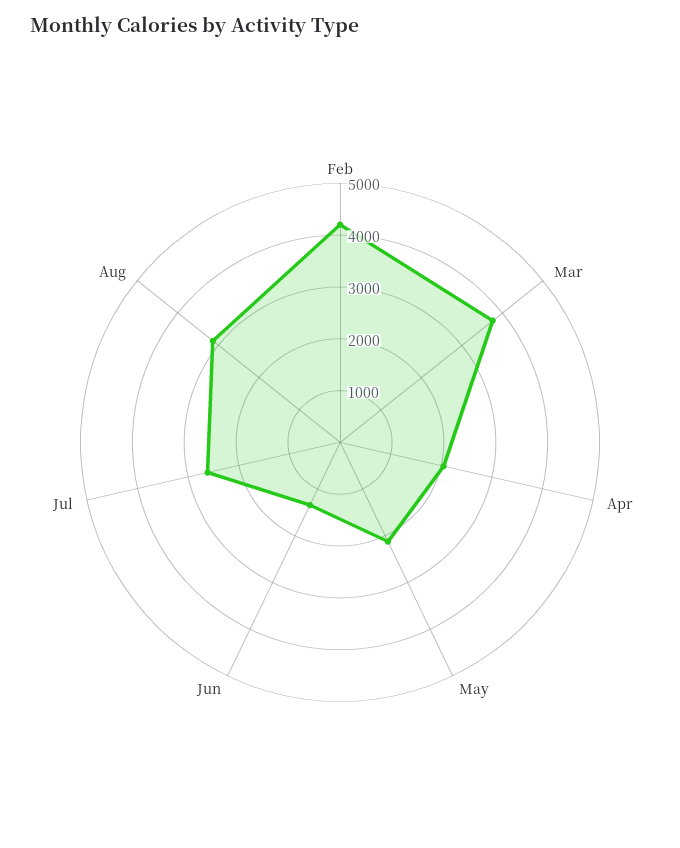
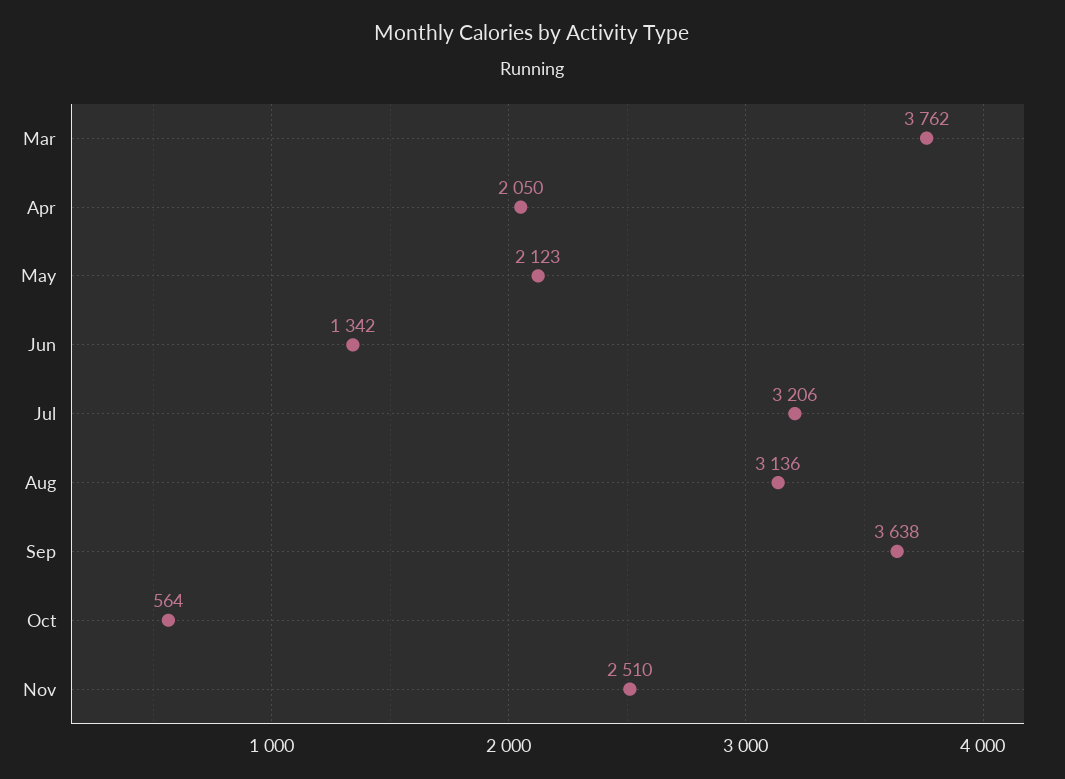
Feb: 4200 -> none
Jul: 2600 -> 3206
Sep: none -> 3638
Oct: none -> 564
Nov: none -> 2510

